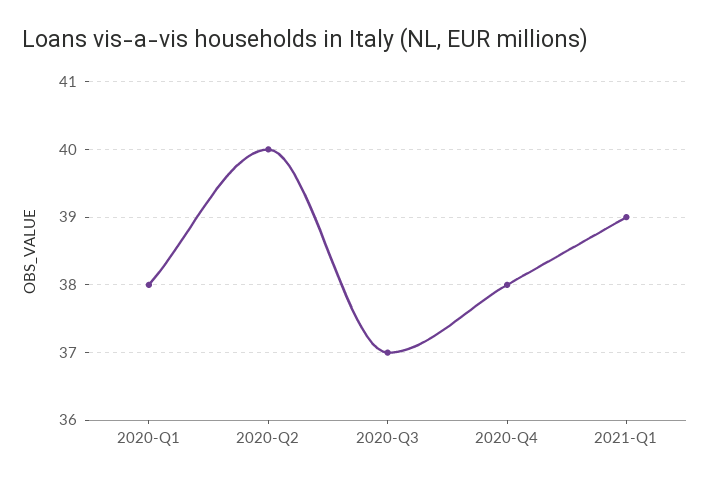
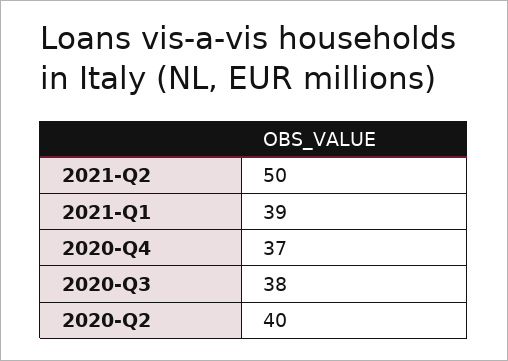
2020-Q1: 38 -> none
2020-Q3: 37 -> 38
2020-Q4: 38 -> 37
2021-Q2: none -> 50

